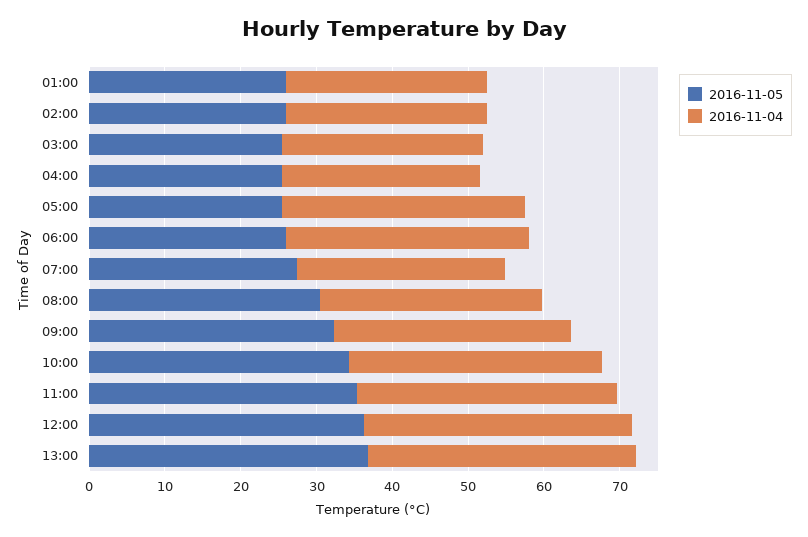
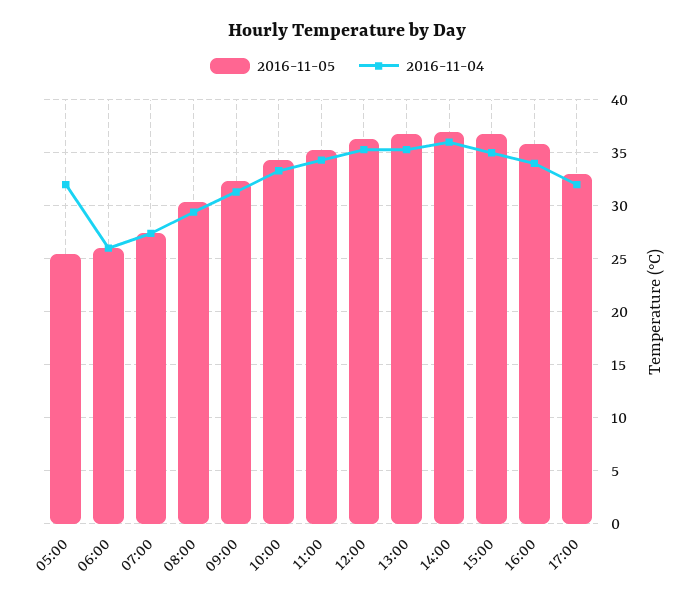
2016-11-05, 01:00: 26 -> none
2016-11-04, 01:00: 26 -> none
2016-11-05, 02:00: 26 -> none
2016-11-04, 02:00: 26 -> none
2016-11-05, 03:00: 26 -> none
2016-11-04, 03:00: 26 -> none
2016-11-05, 04:00: 26 -> none
2016-11-04, 04:00: 26 -> none
2016-11-04, 06:00: 32 -> 26
2016-11-05, 14:00: none -> 37
2016-11-04, 14:00: none -> 36
2016-11-05, 15:00: none -> 37
2016-11-04, 15:00: none -> 35
2016-11-05, 16:00: none -> 36
2016-11-04, 16:00: none -> 34
2016-11-05, 17:00: none -> 33
2016-11-04, 17:00: none -> 32

